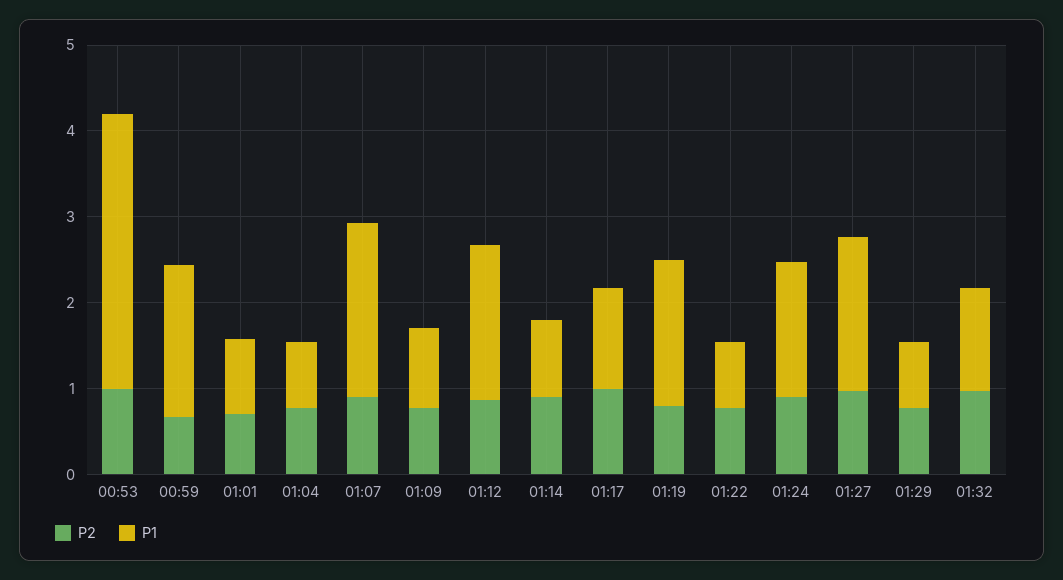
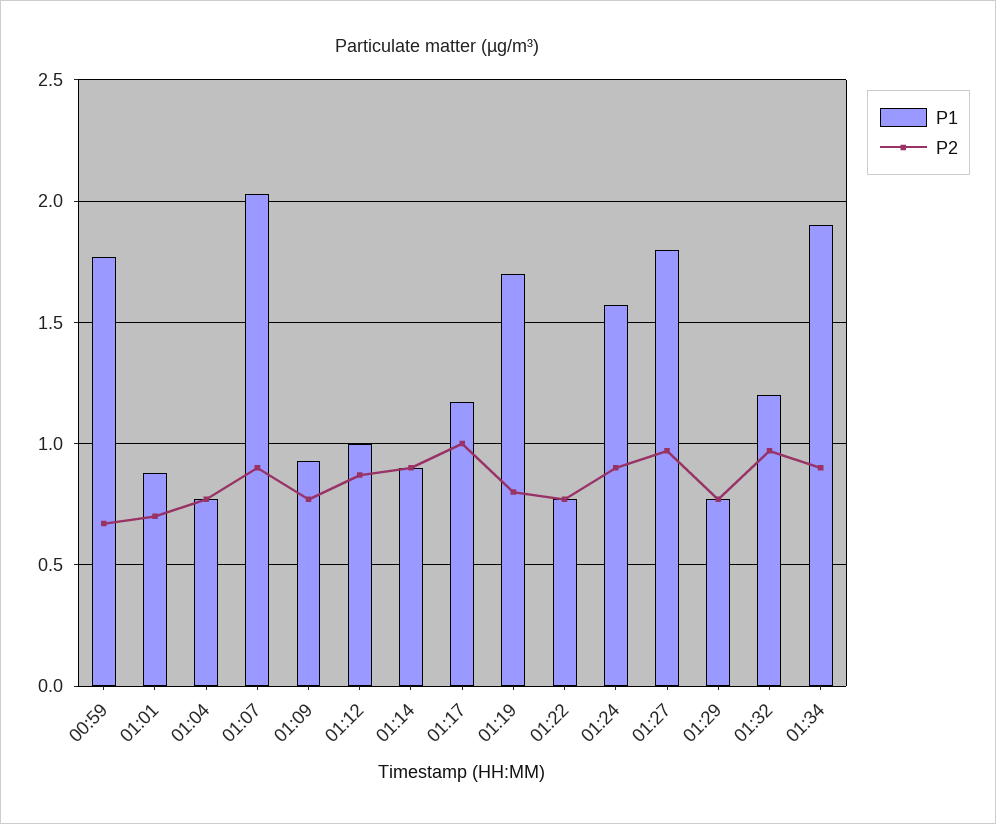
P2, 00:53: 1 -> none
P1, 00:53: 3.2 -> none
P1, 01:12: 1.8 -> 1
P1, 01:34: none -> 1.9
P2, 01:34: none -> 0.9

